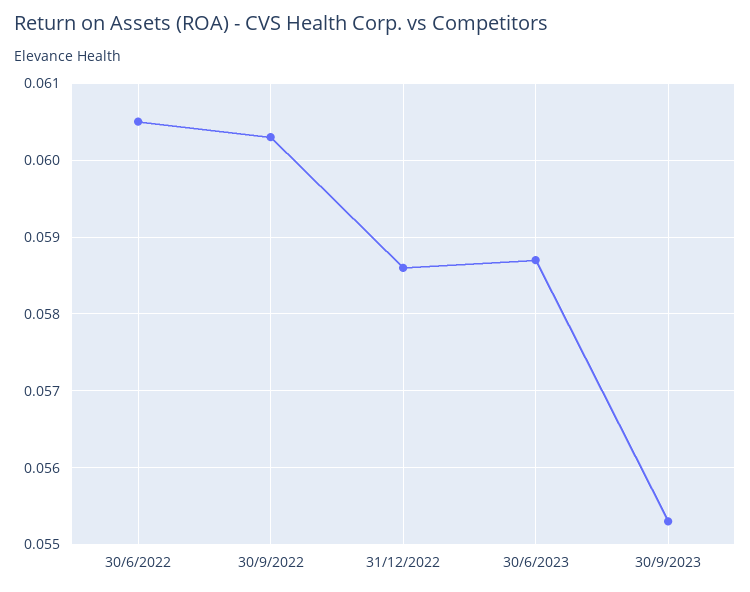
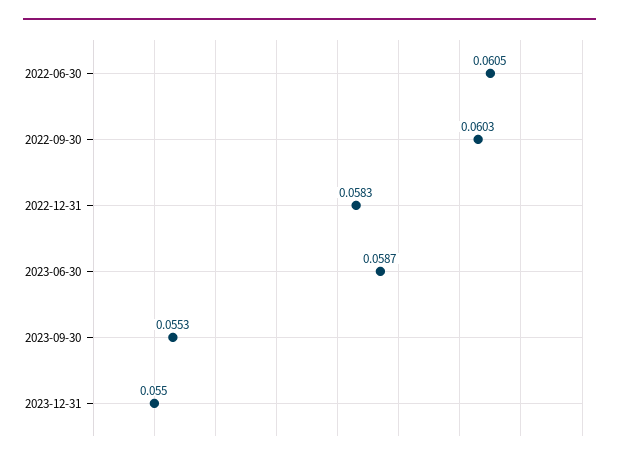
31/12/2022: 0.0586 -> 0.0583
2023-12-31: none -> 0.055

